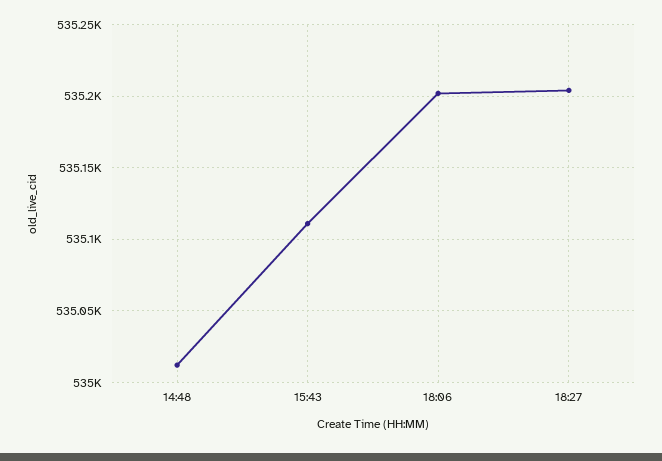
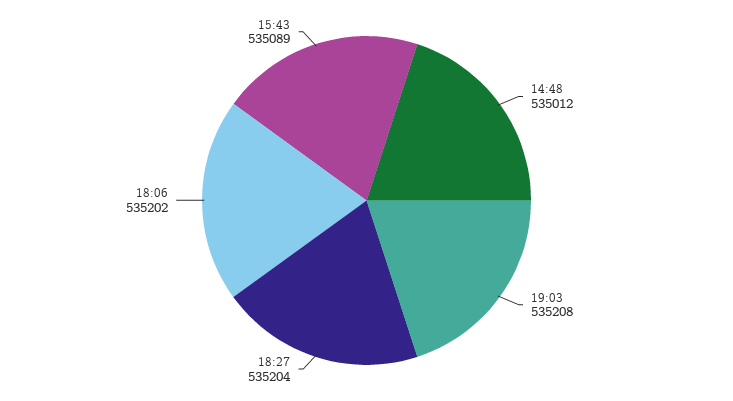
15:43: 535110 -> 535089
19:03: none -> 535208

